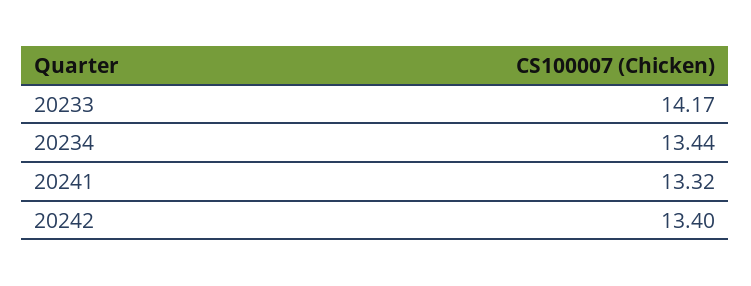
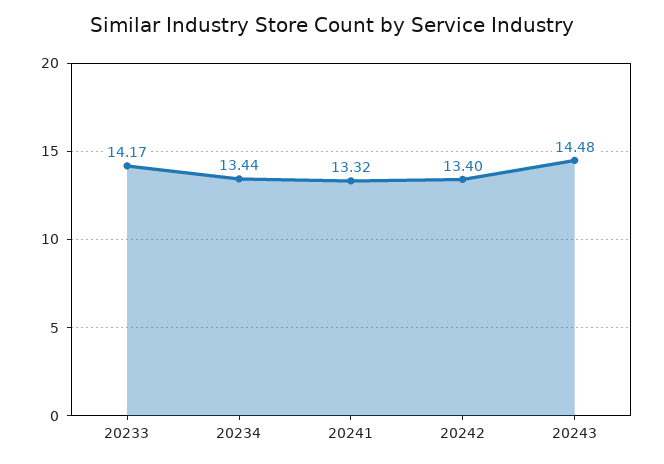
20243: none -> 14.48

